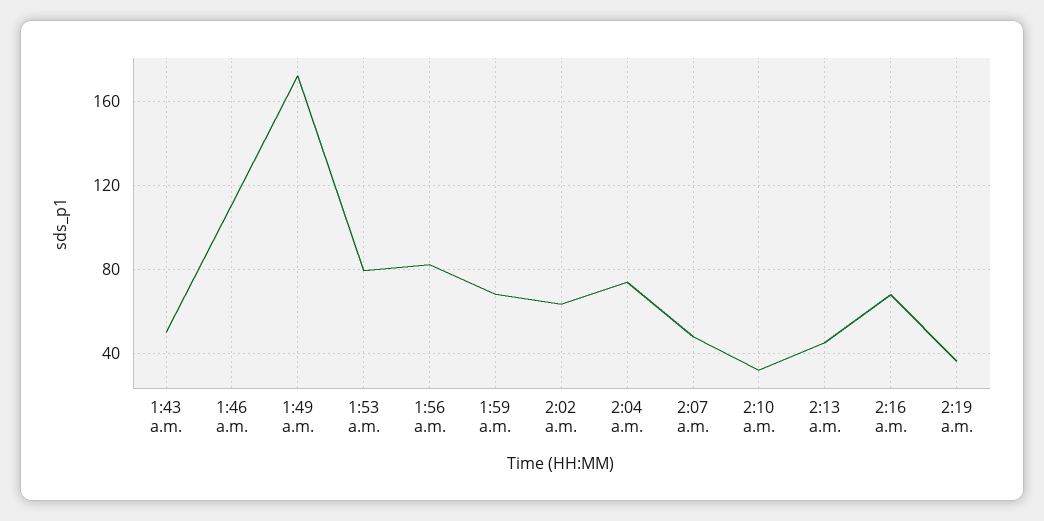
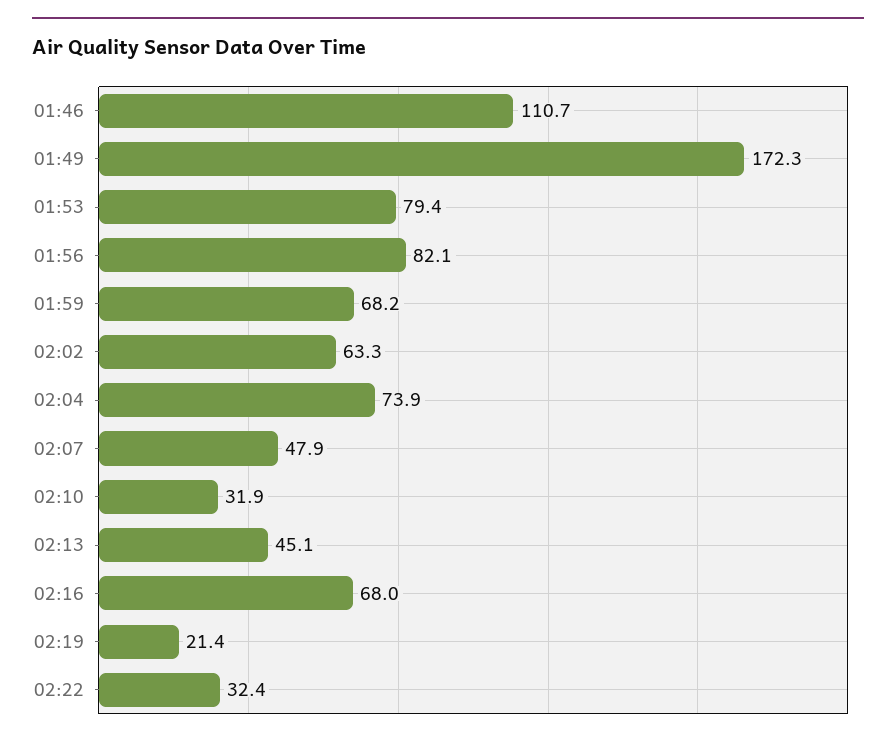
1:43 a.m.: 50 -> none
2:19 a.m.: 35 -> 21.4
02:22: none -> 32.4

